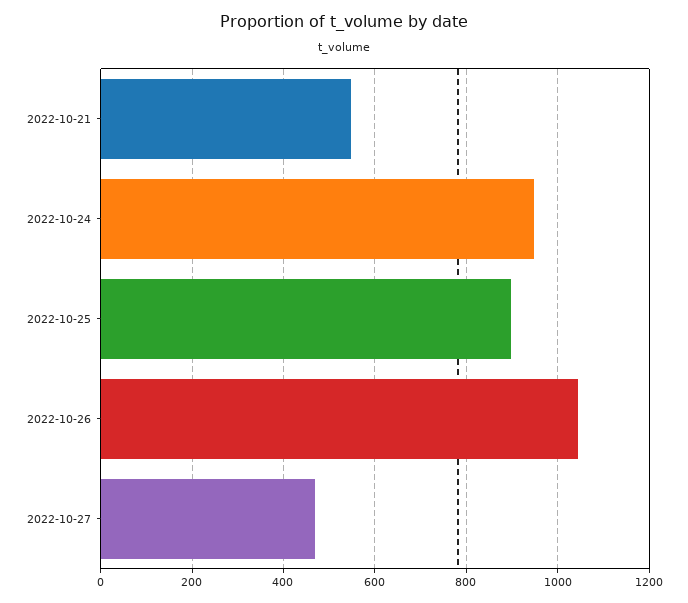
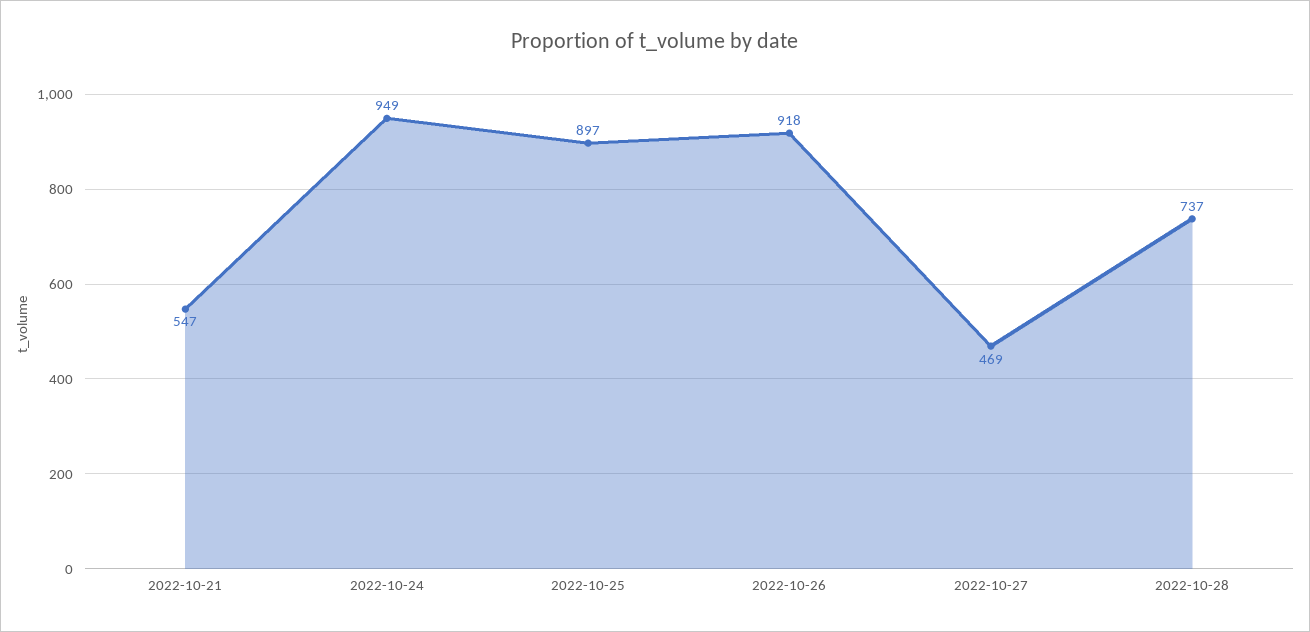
2022-10-26: 1040 -> 918
2022-10-28: none -> 737

